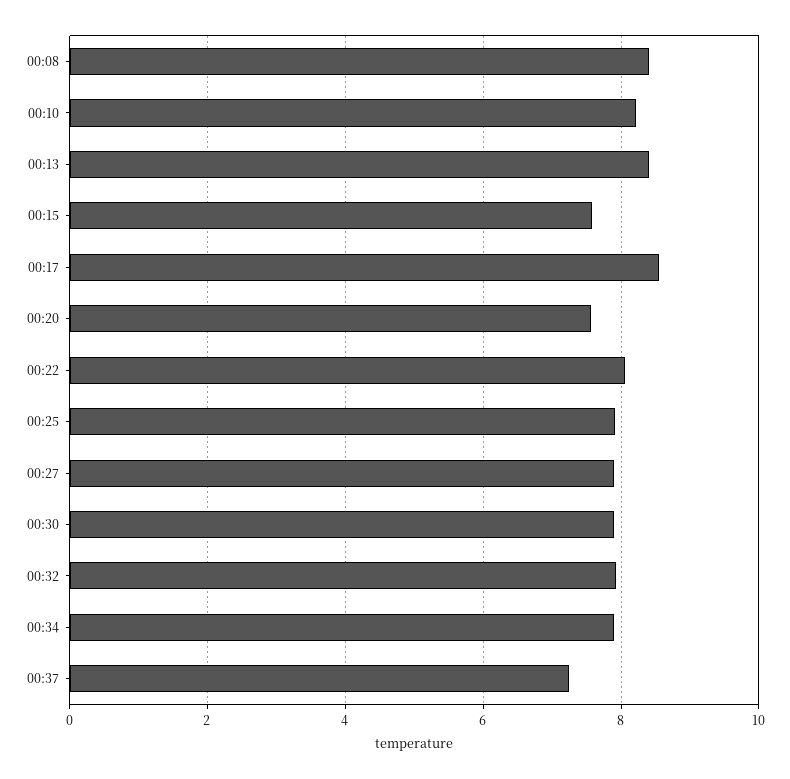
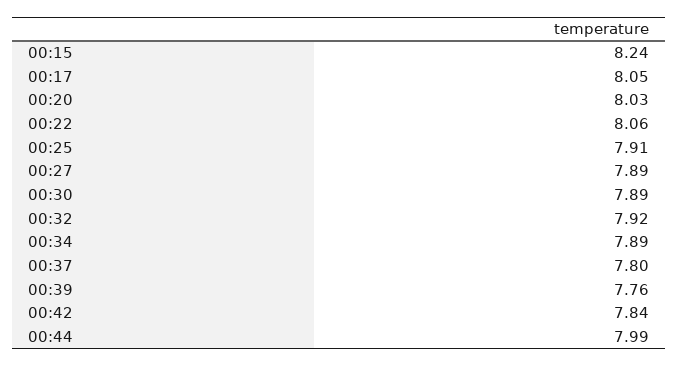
00:08: 8.4 -> none
00:10: 8.2 -> none
00:13: 8.4 -> none
00:15: 7.6 -> 8.24
00:17: 8.6 -> 8.05
00:20: 7.6 -> 8.03
00:37: 7.2 -> 7.8
00:39: none -> 7.76
00:42: none -> 7.84
00:44: none -> 7.99

